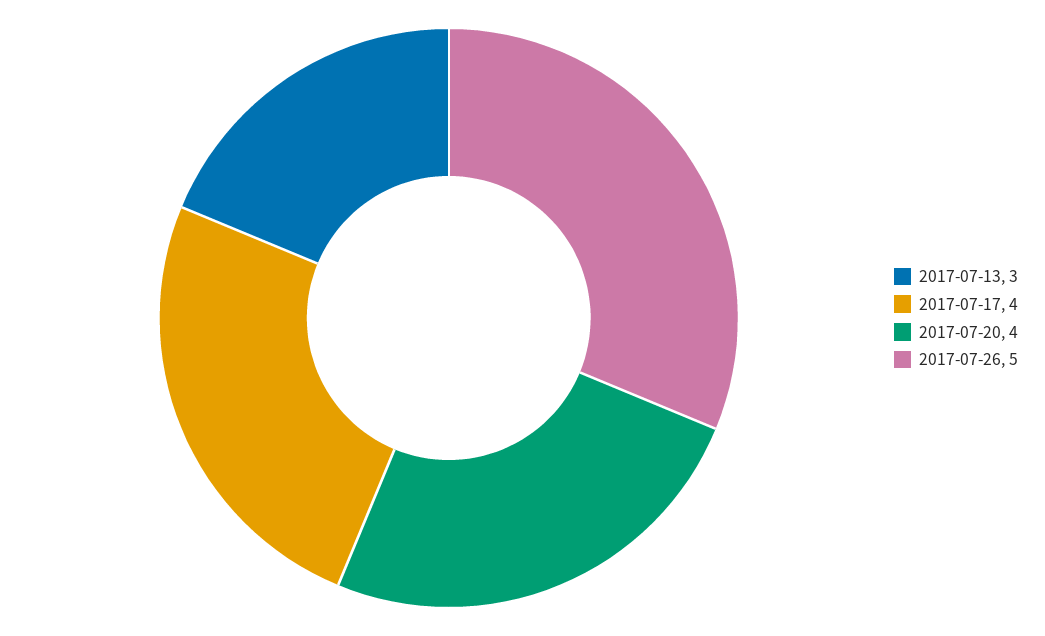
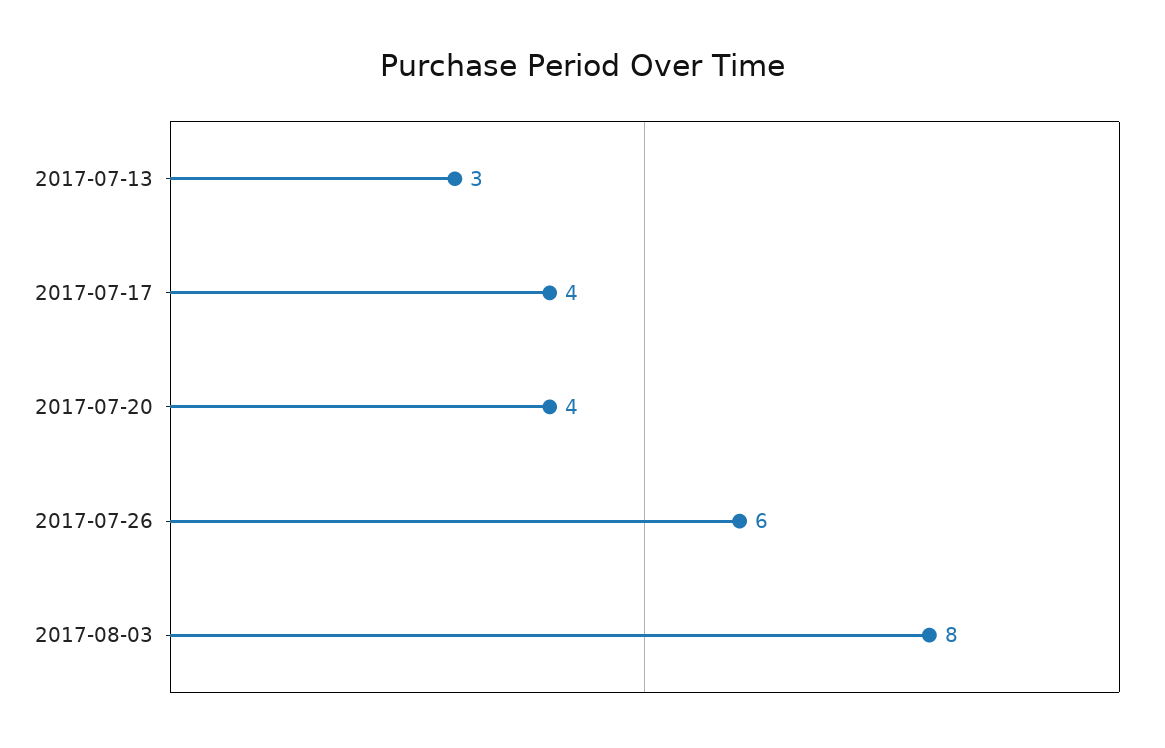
2017-07-26: 5 -> 6
2017-08-03: none -> 8

